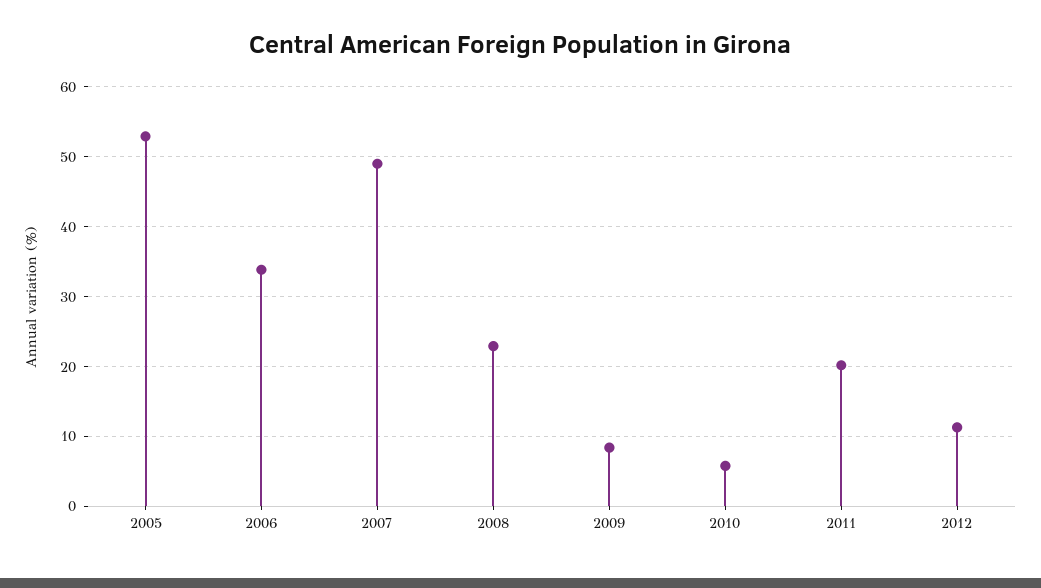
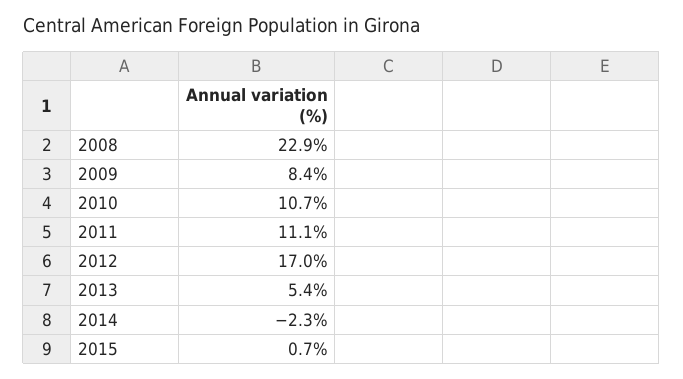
2005: 53 -> none
2006: 34 -> none
2007: 49 -> none
2010: 6 -> 10.7
2011: 20 -> 11.1
2012: 11 -> 17
2013: none -> 5.4
2014: none -> -2.3
2015: none -> 0.7

